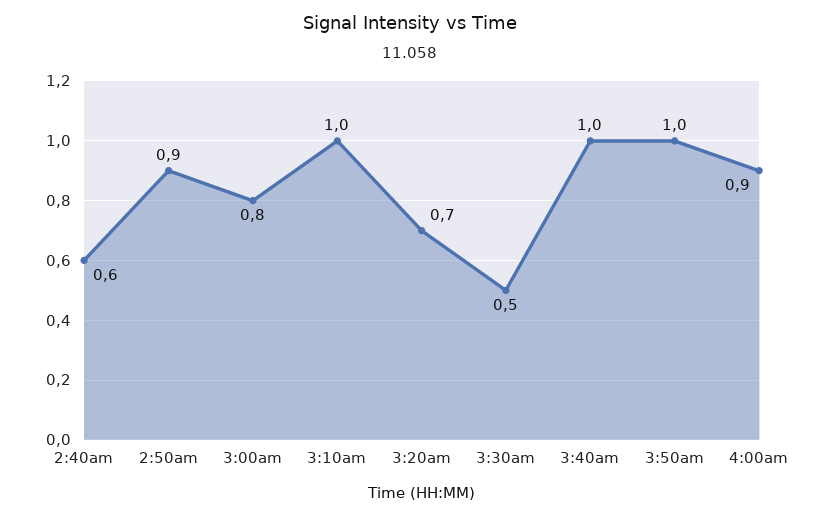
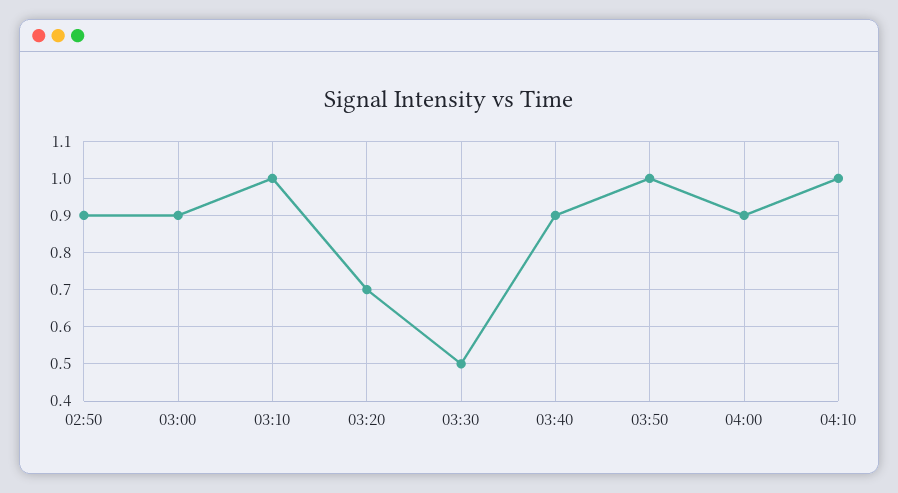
2:40am: 0.6 -> none
3:00am: 0.8 -> 0.9
3:40am: 1 -> 0.9
04:10: none -> 1

